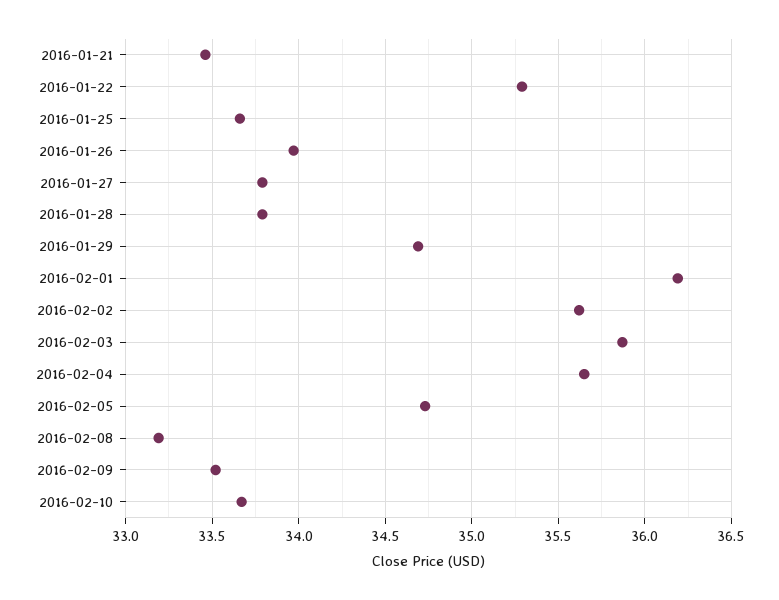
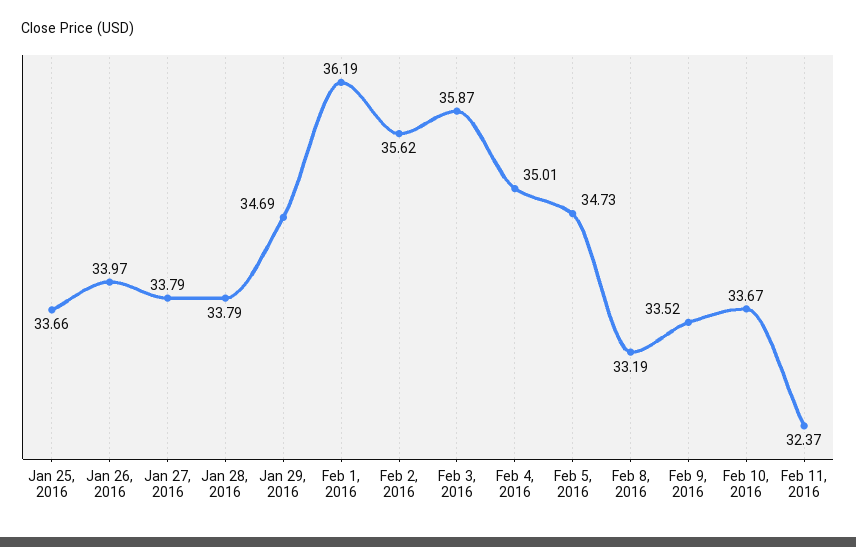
2016-01-21: 33.45 -> none
2016-01-22: 35.3 -> none
2016-02-04: 35.65 -> 35.01
Feb 11, 2016: none -> 32.37

